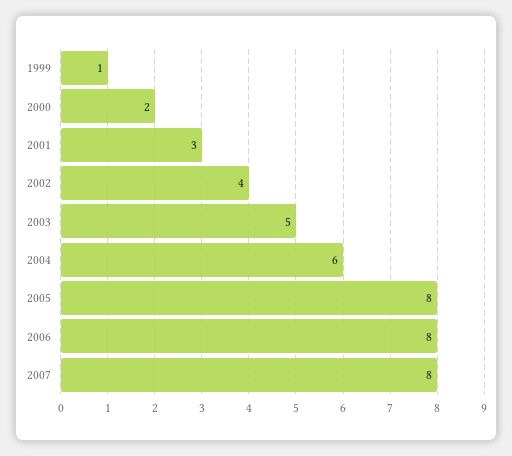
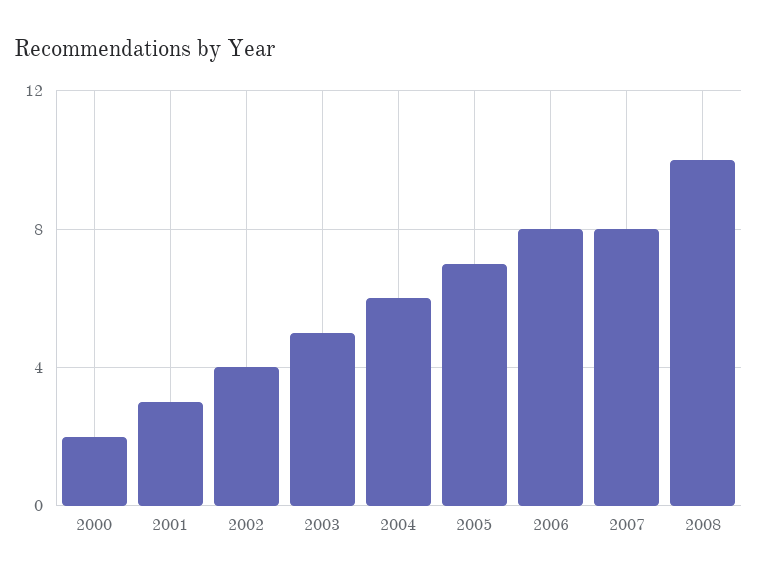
1999: 1 -> none
2005: 8 -> 7
2008: none -> 10

